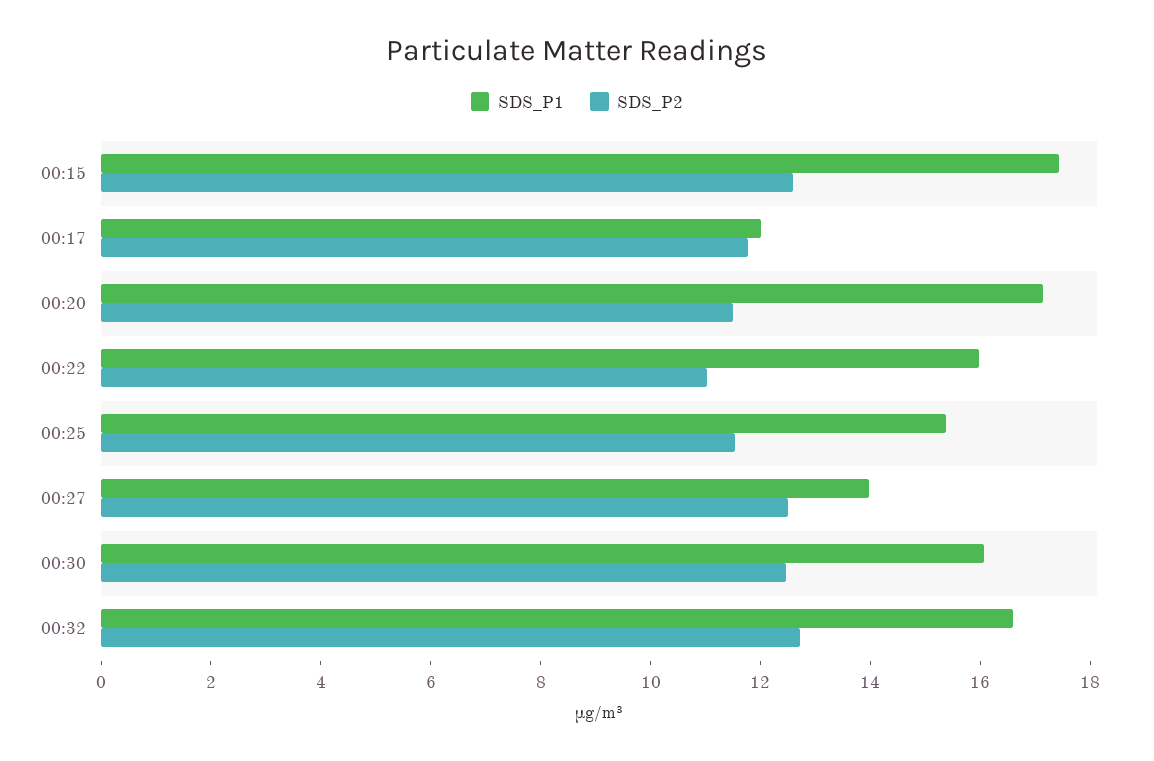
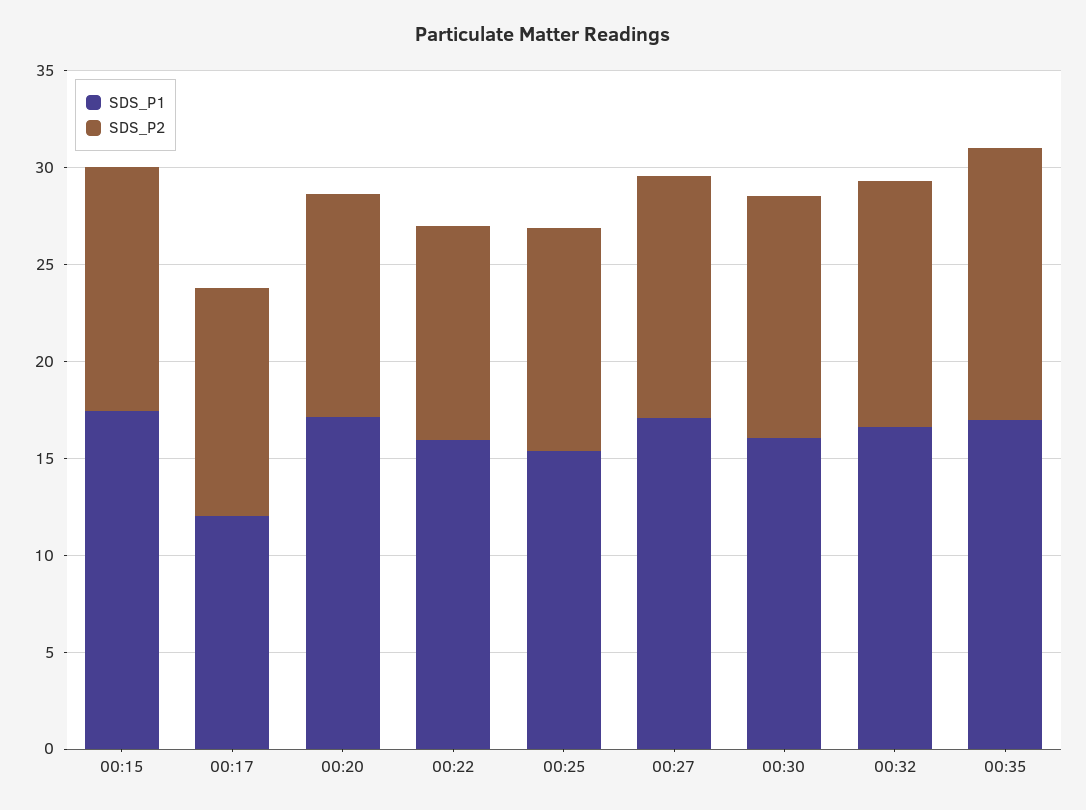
SDS_P1, 00:27: 14 -> 17
SDS_P1, 00:35: none -> 17
SDS_P2, 00:35: none -> 14

